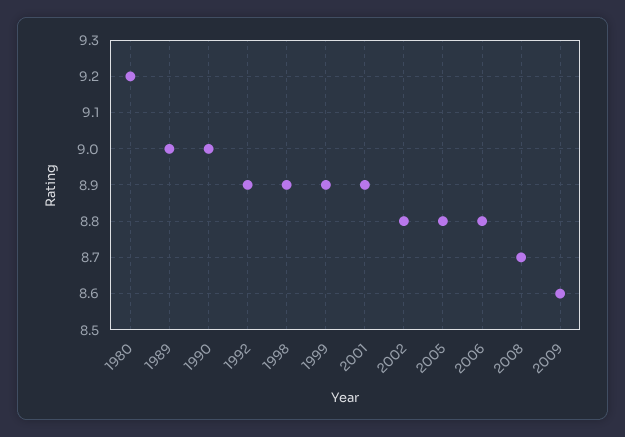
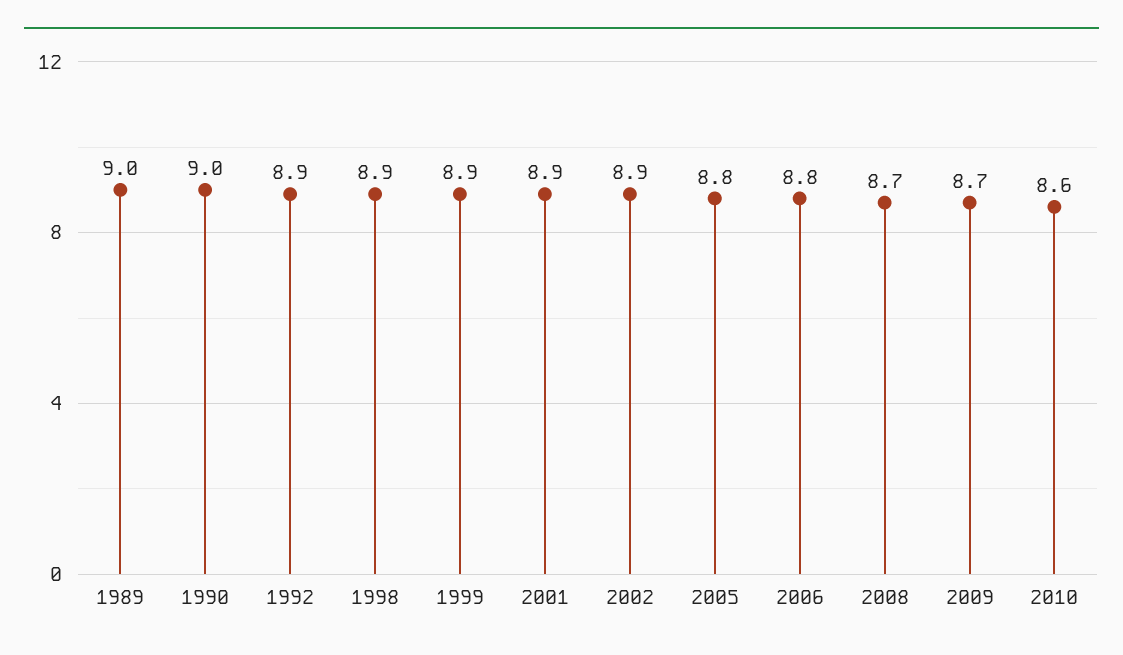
1980: 9.2 -> none
2002: 8.8 -> 8.9
2009: 8.6 -> 8.7
2010: none -> 8.6

